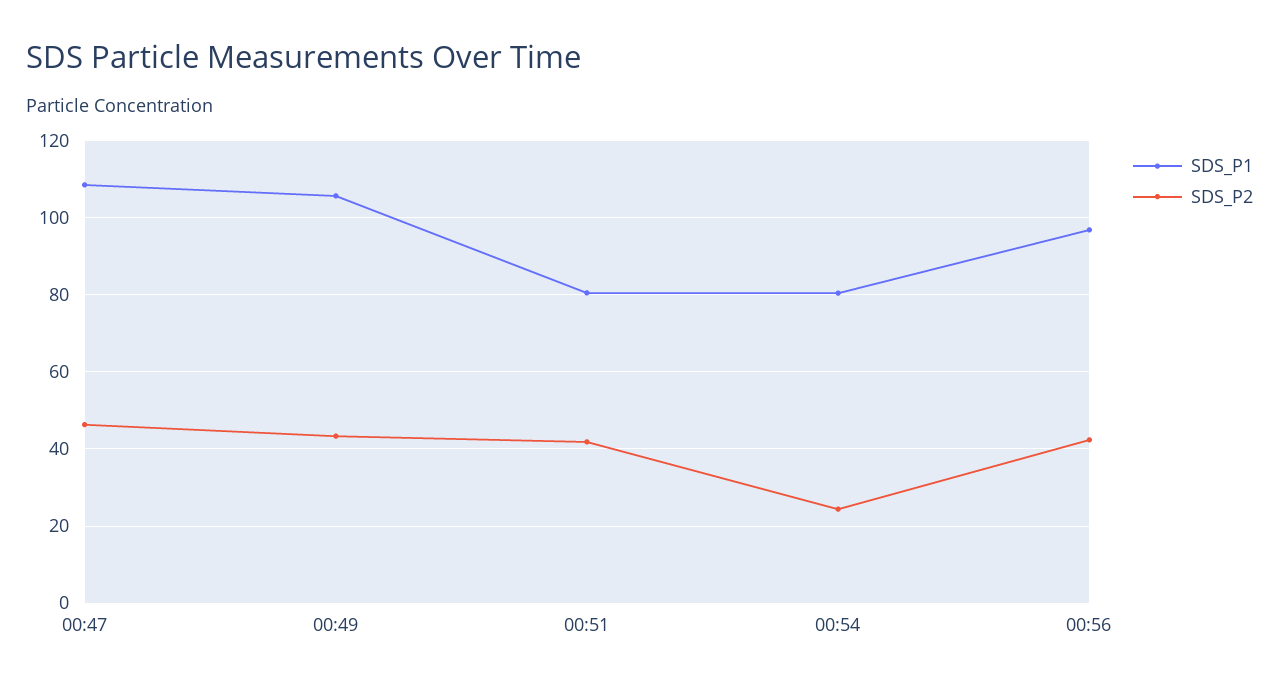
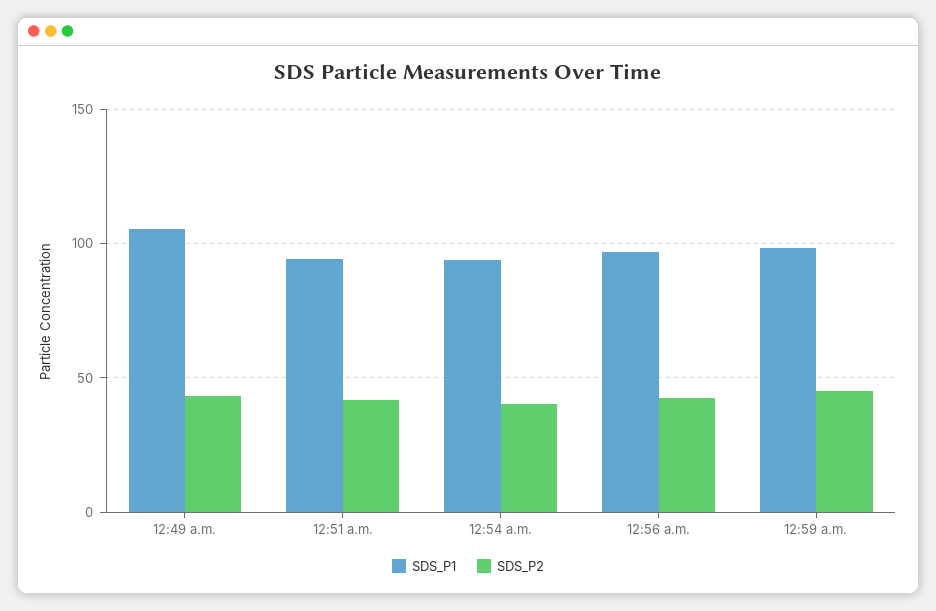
SDS_P1, 00:47: 108 -> none
SDS_P2, 00:47: 46 -> none
SDS_P1, 00:51: 80 -> 95
SDS_P1, 00:54: 80 -> 95
SDS_P2, 00:54: 24 -> 40
SDS_P1, 12:59 a.m.: none -> 100
SDS_P2, 12:59 a.m.: none -> 45

